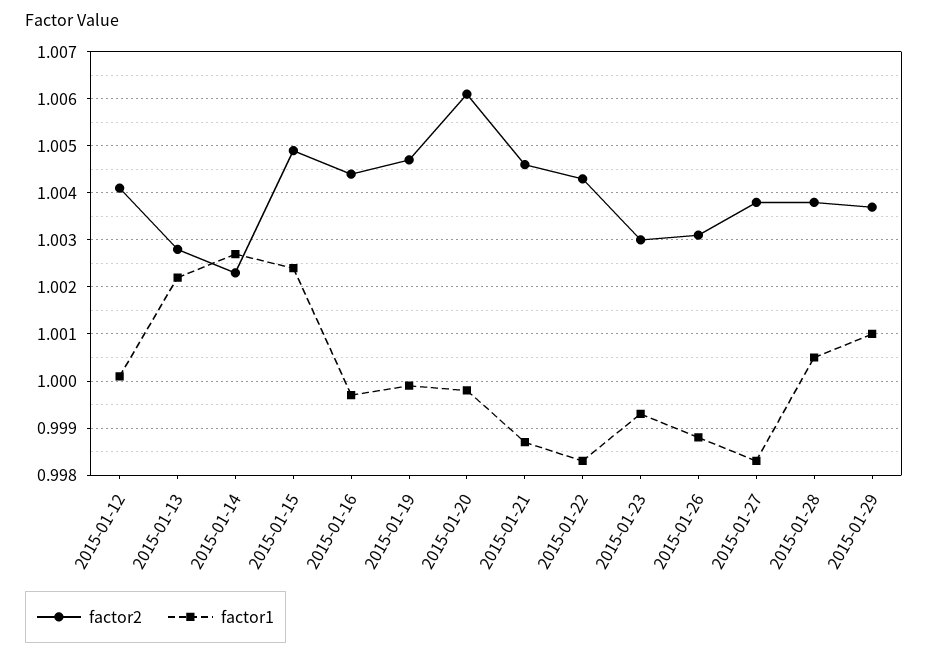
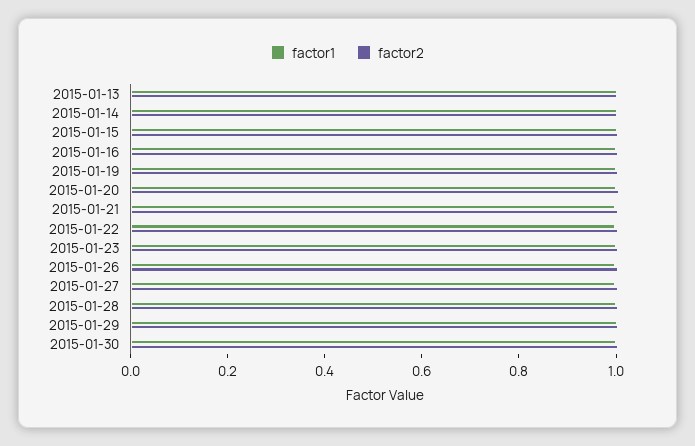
factor2, 2015-01-12: 1.004 -> none
factor1, 2015-01-12: 1 -> none
factor1, 2015-01-30: none -> 1
factor2, 2015-01-30: none -> 1

